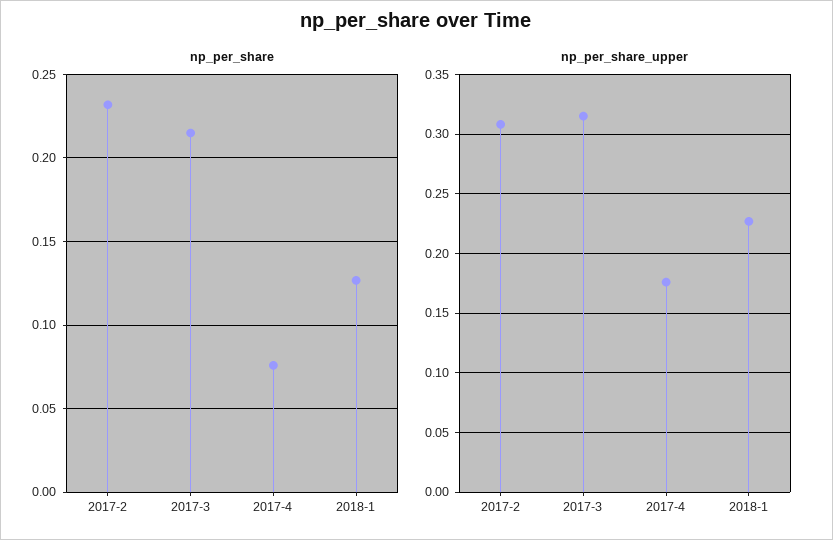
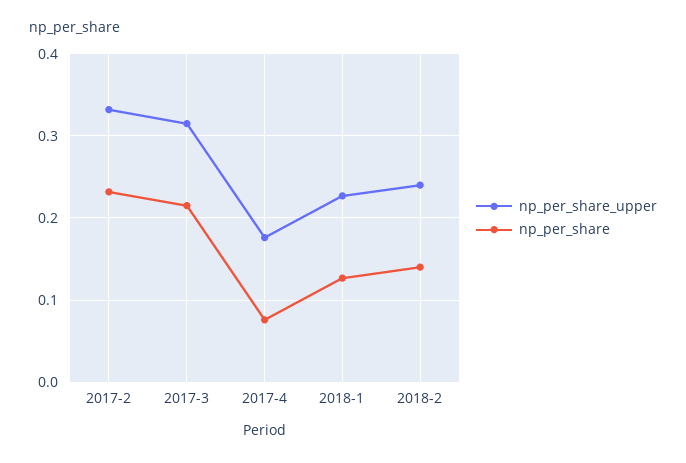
np_per_share_upper, 2017-2: 0.31 -> 0.33
np_per_share_upper, 2018-2: none -> 0.24
np_per_share, 2018-2: none -> 0.14

